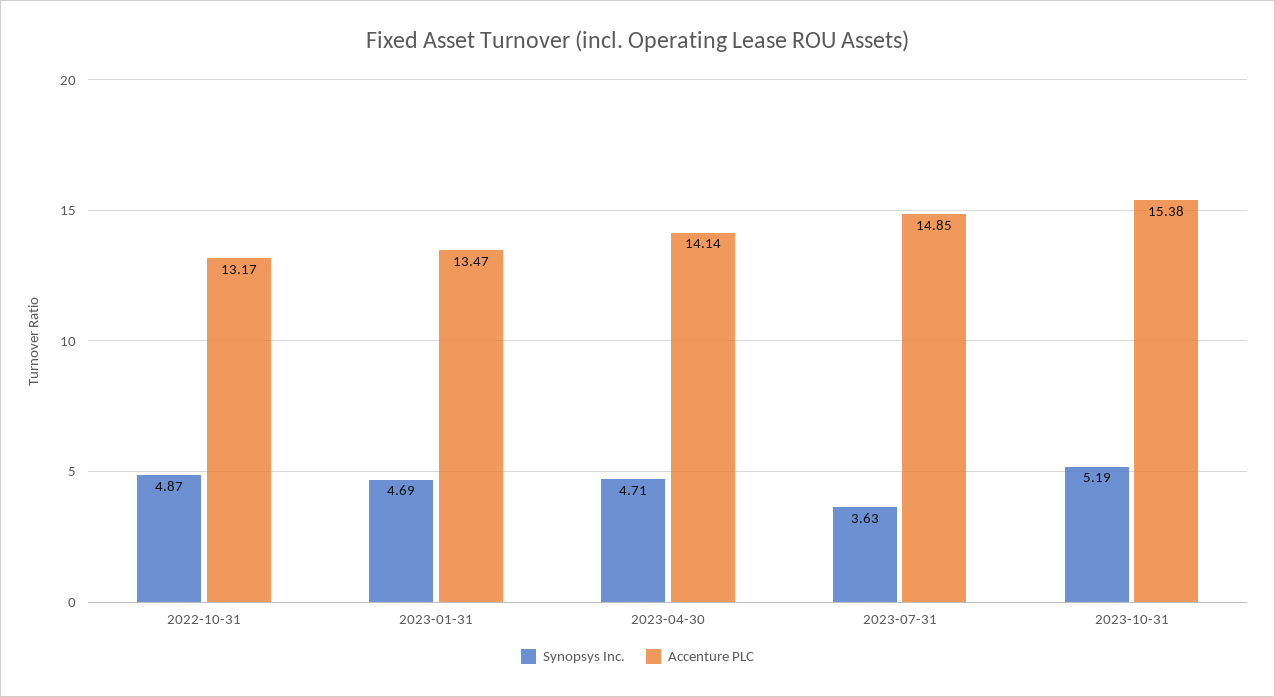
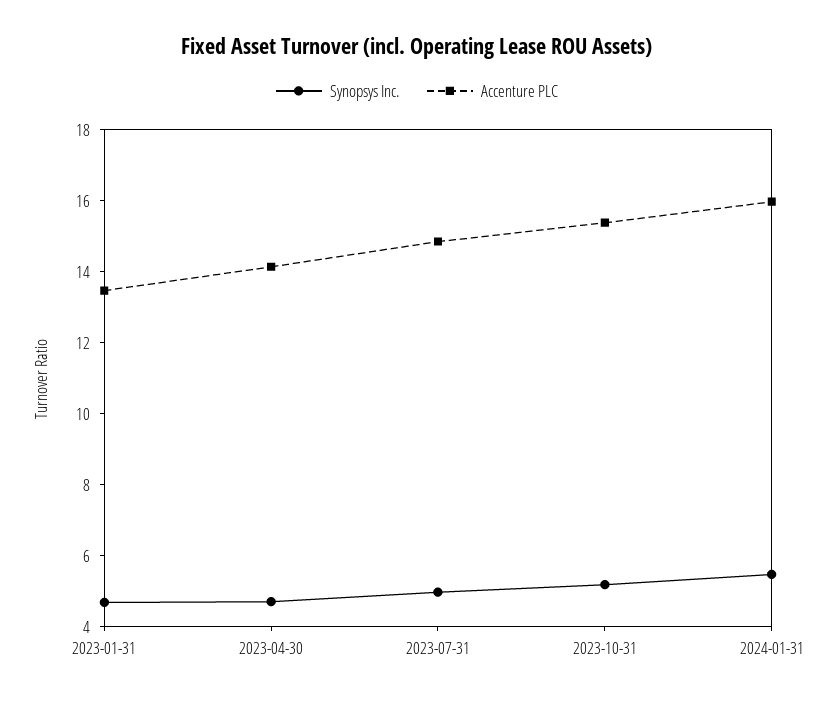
Synopsys Inc., 2022-10-31: 4.87 -> none
Accenture PLC, 2022-10-31: 13.17 -> none
Synopsys Inc., 2023-07-31: 3.63 -> 5
Synopsys Inc., 2024-01-31: none -> 5.5
Accenture PLC, 2024-01-31: none -> 16

